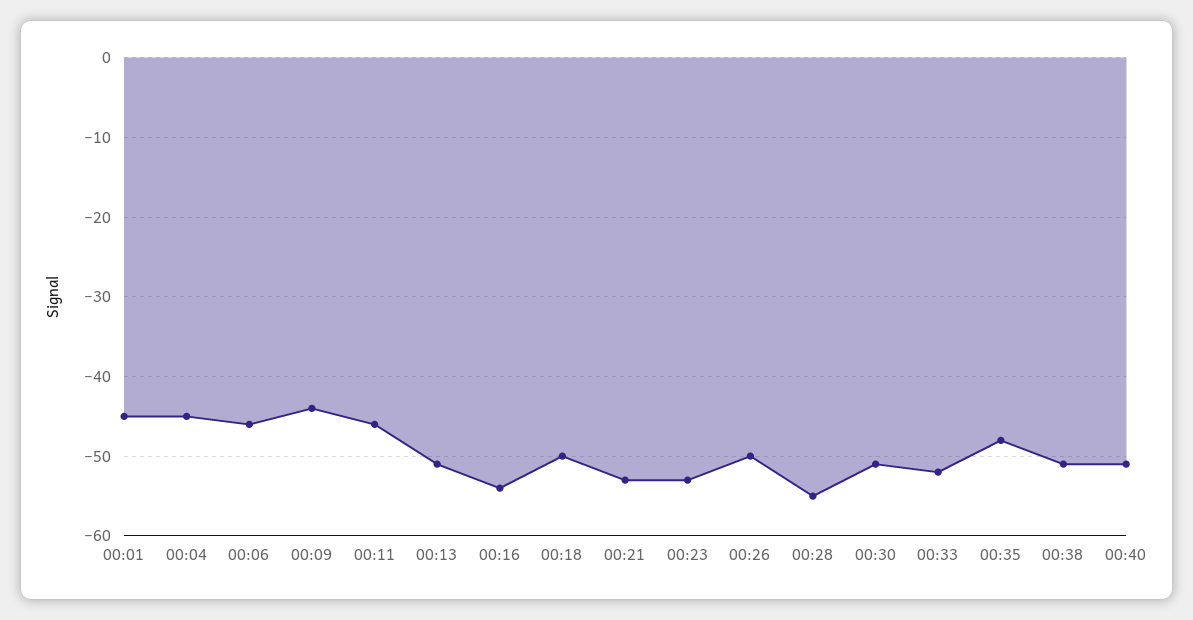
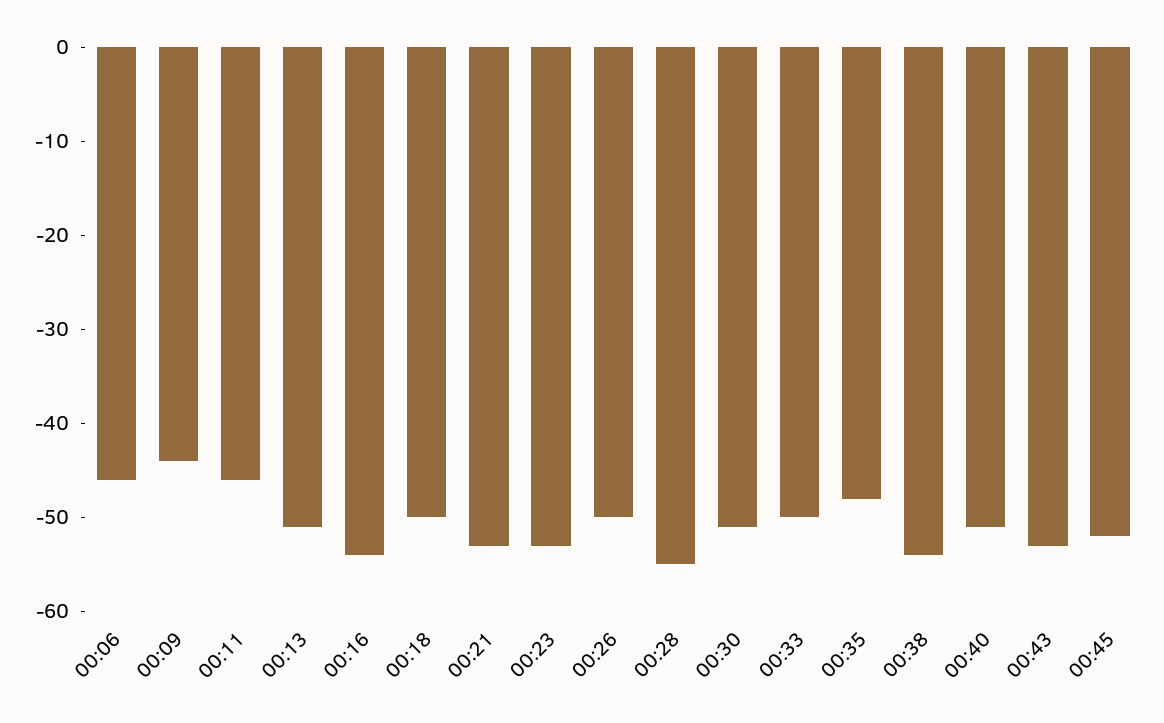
00:01: -45 -> none
00:04: -45 -> none
00:33: -52 -> -50
00:38: -51 -> -54
00:43: none -> -53
00:45: none -> -52

